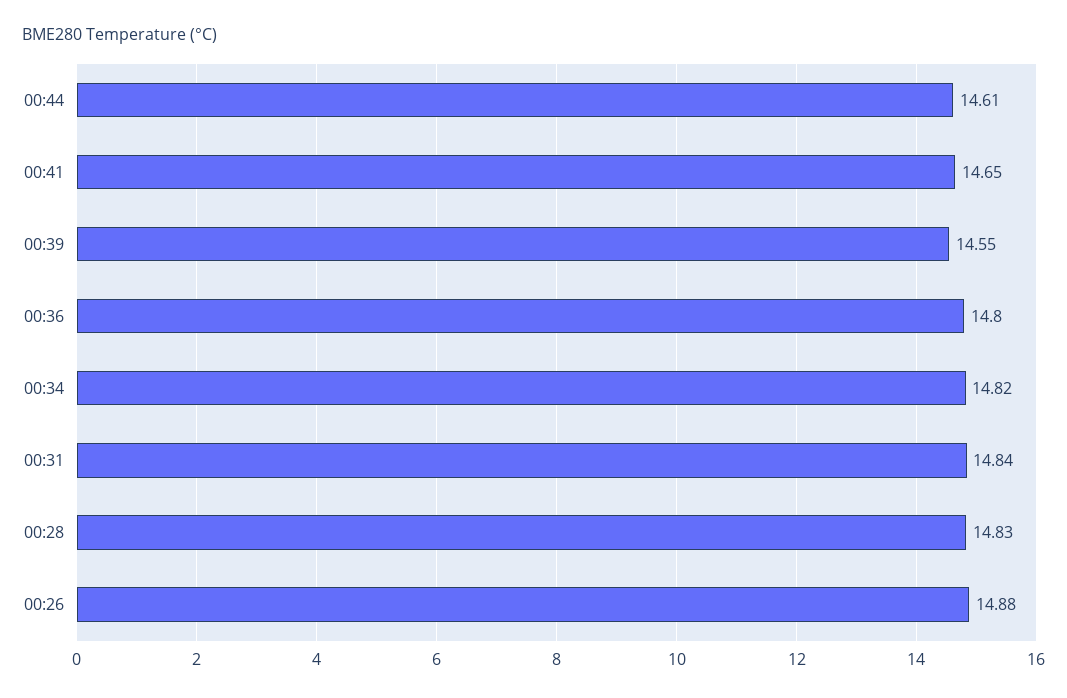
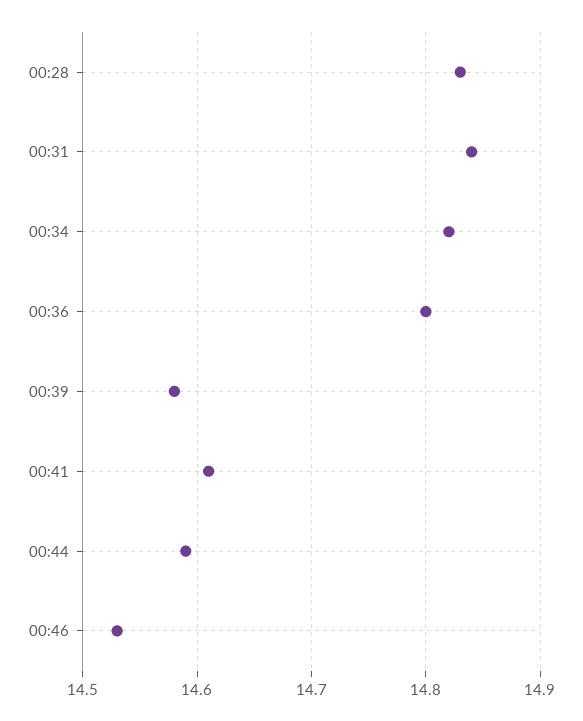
00:44: 14.61 -> 14.59
00:41: 14.65 -> 14.61
00:39: 14.55 -> 14.58
00:26: 14.88 -> none
00:46: none -> 14.53

